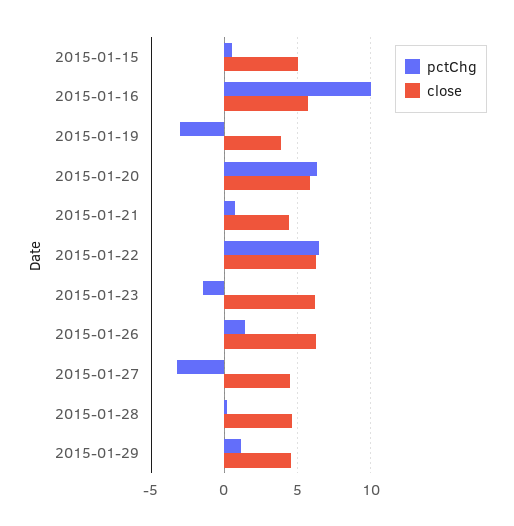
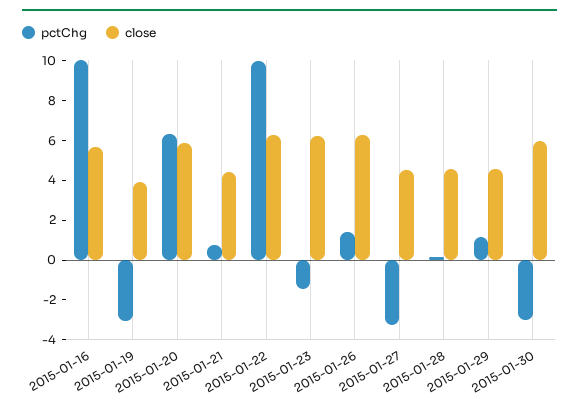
pctChg, 2015-01-15: 0.5 -> none
close, 2015-01-15: 5 -> none
pctChg, 2015-01-22: 6.5 -> 10
pctChg, 2015-01-30: none -> -3
close, 2015-01-30: none -> 6

